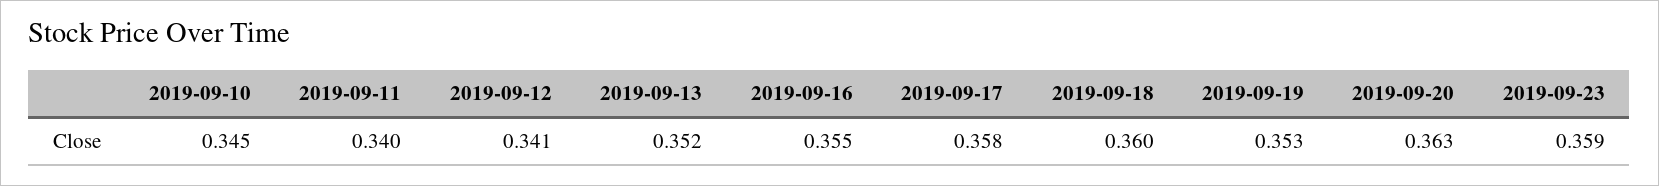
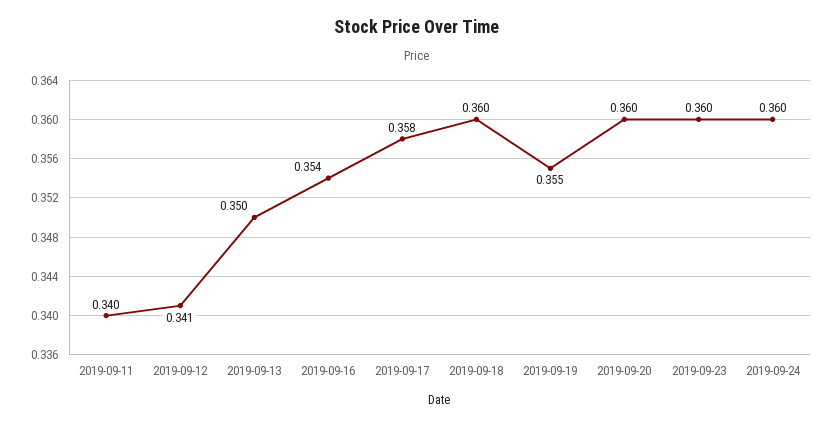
2019-09-10: 0.345 -> none
2019-09-13: 0.352 -> 0.35
2019-09-16: 0.355 -> 0.354
2019-09-19: 0.353 -> 0.355
2019-09-20: 0.363 -> 0.36
2019-09-23: 0.359 -> 0.36
2019-09-24: none -> 0.36

